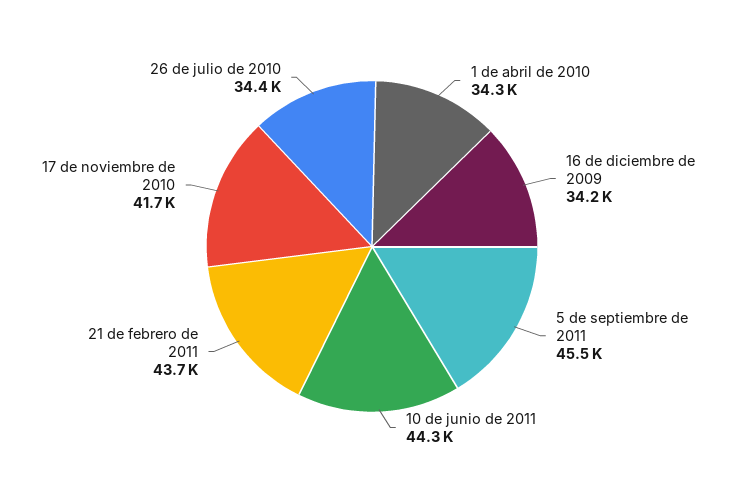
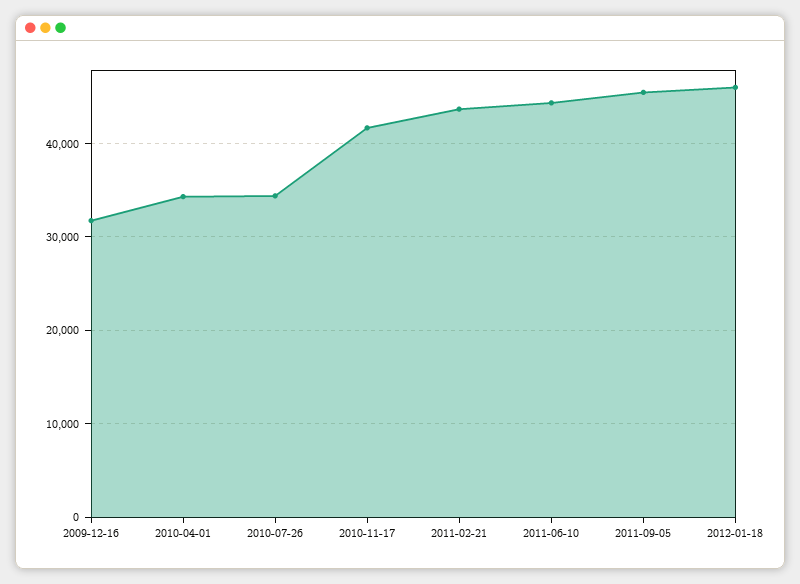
16 de diciembre de 2009: 34200 -> 32000
2012-01-18: none -> 46000

